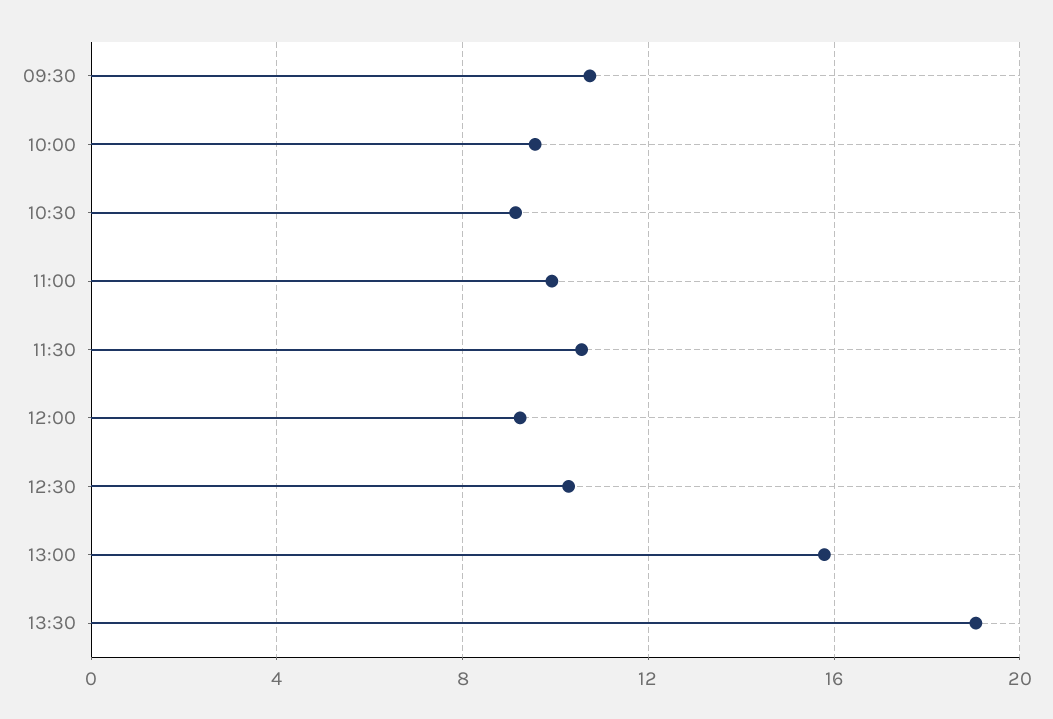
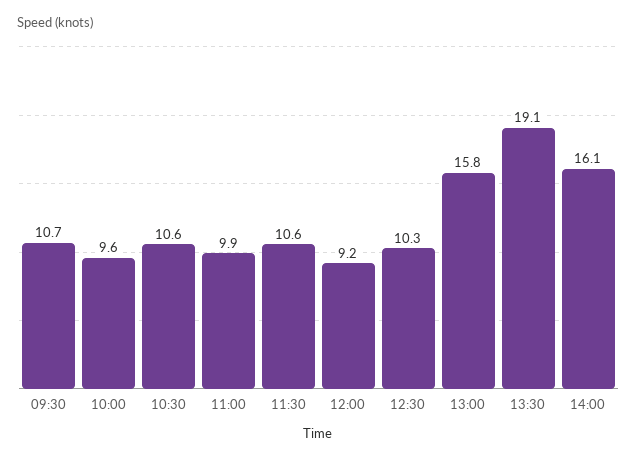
10:30: 9 -> 10.6
14:00: none -> 16.1

